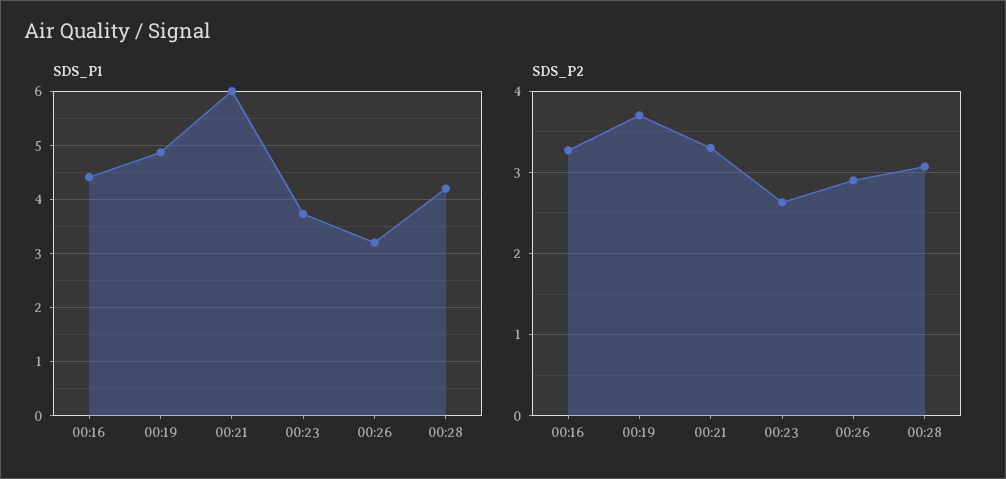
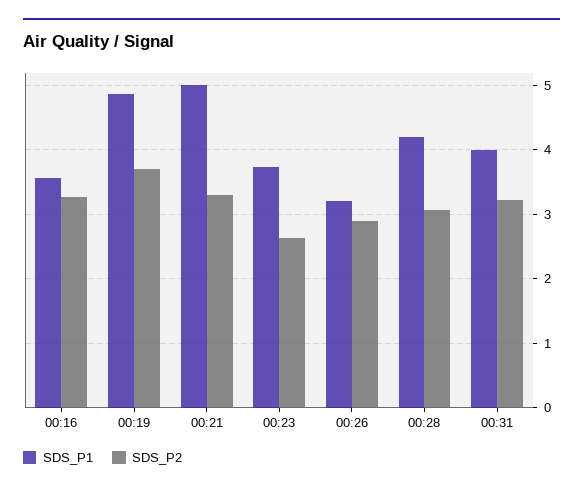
SDS_P1, 00:16: 4.4 -> 3.6
SDS_P1, 00:21: 6 -> 5
SDS_P1, 00:31: none -> 4
SDS_P2, 00:31: none -> 3.2

